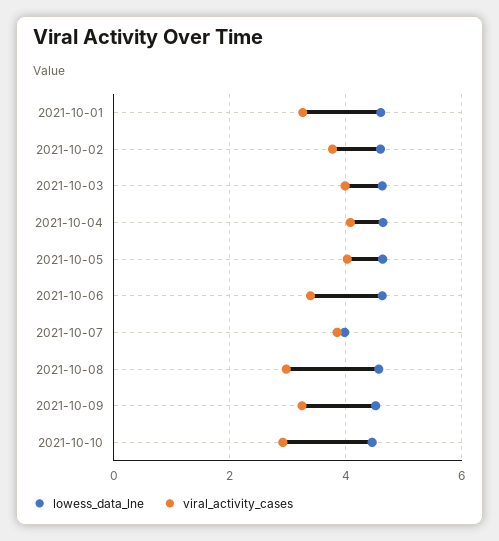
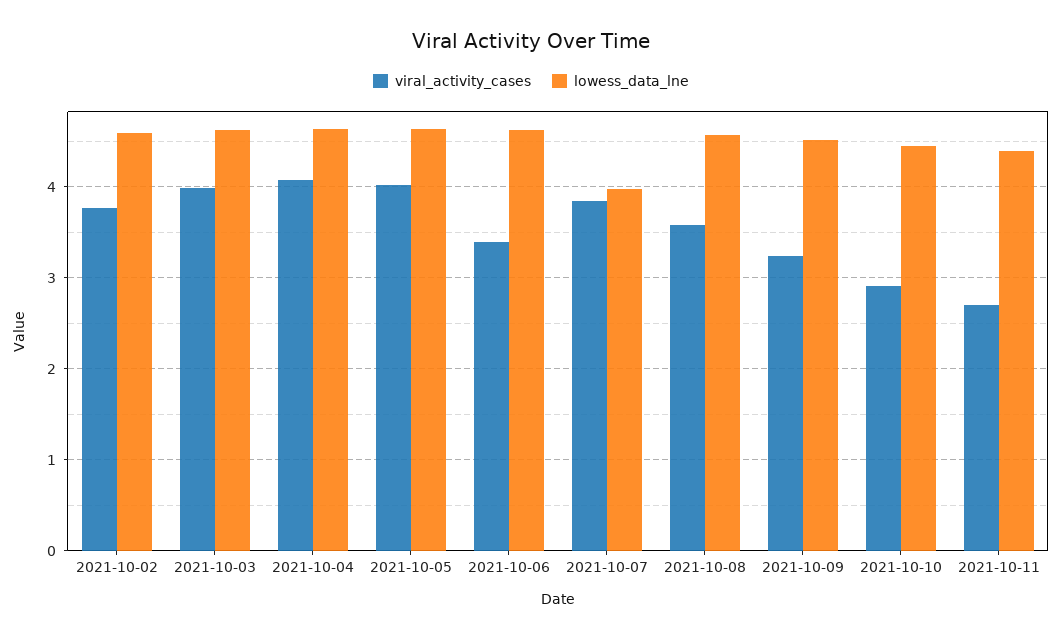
lowess_data_lne, 2021-10-01: 4.6 -> none
viral_activity_cases, 2021-10-01: 3.2 -> none
viral_activity_cases, 2021-10-08: 3 -> 3.6
viral_activity_cases, 2021-10-11: none -> 2.7
lowess_data_lne, 2021-10-11: none -> 4.4

